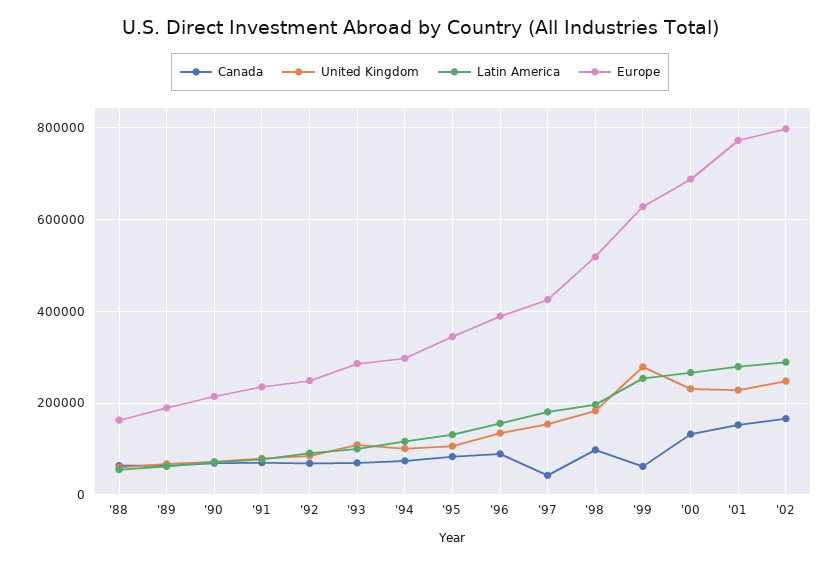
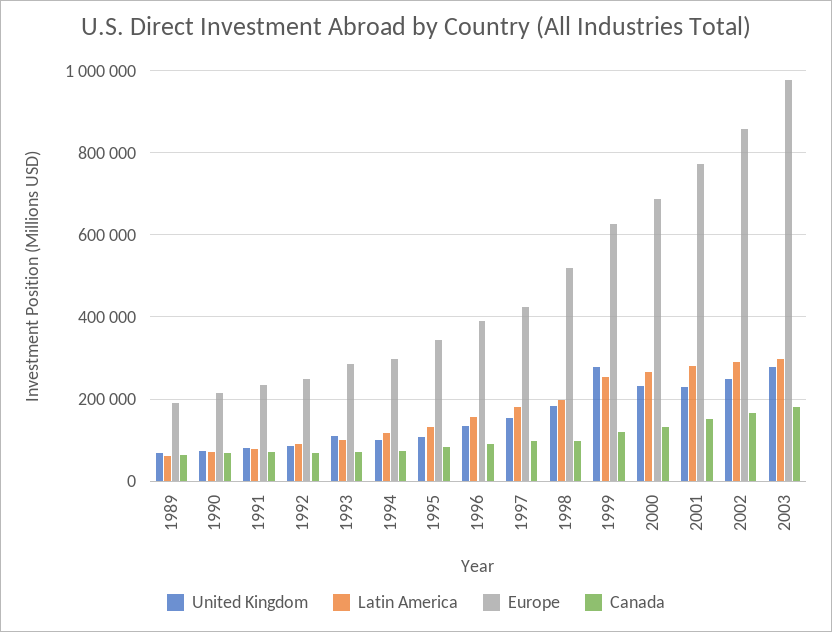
Canada, '88: 60000 -> none
United Kingdom, '88: 60000 -> none
Latin America, '88: 60000 -> none
Europe, '88: 160000 -> none
Canada, '97: 40000 -> 100000
Canada, '99: 60000 -> 120000
Europe, '02: 800000 -> 860000
United Kingdom, 2003: none -> 280000
Latin America, 2003: none -> 300000
Europe, 2003: none -> 980000
Canada, 2003: none -> 180000

